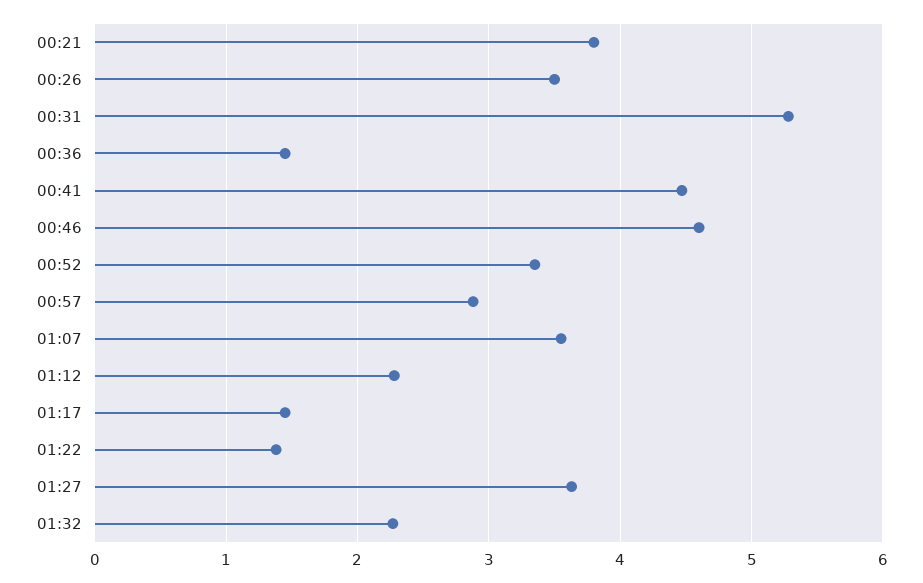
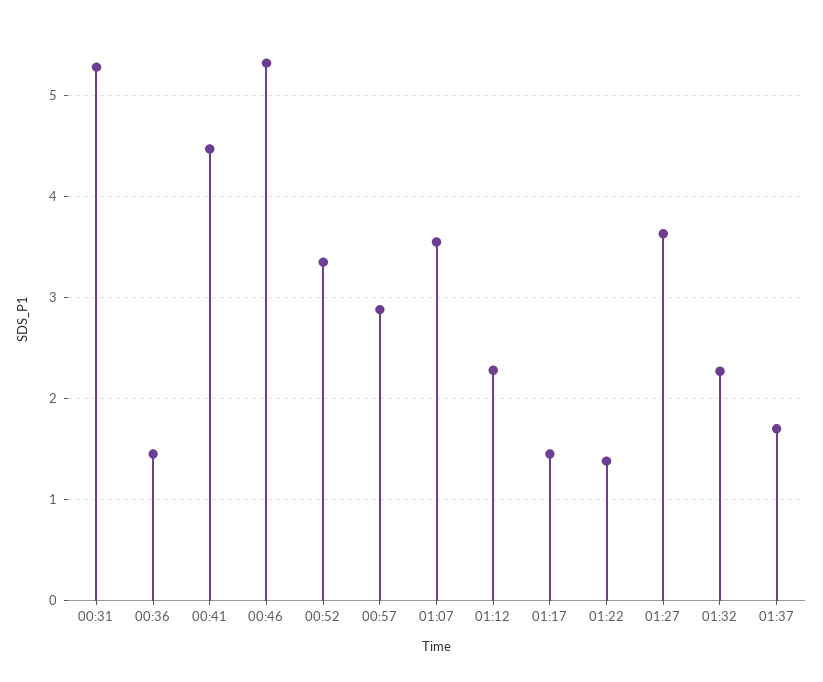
00:21: 3.8 -> none
00:26: 3.5 -> none
00:46: 4.6 -> 5.3
01:37: none -> 1.7

